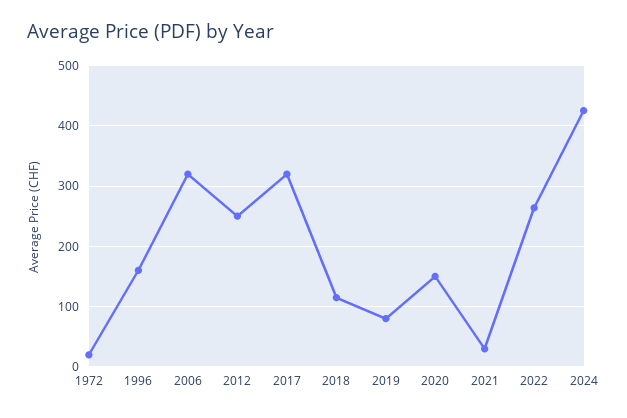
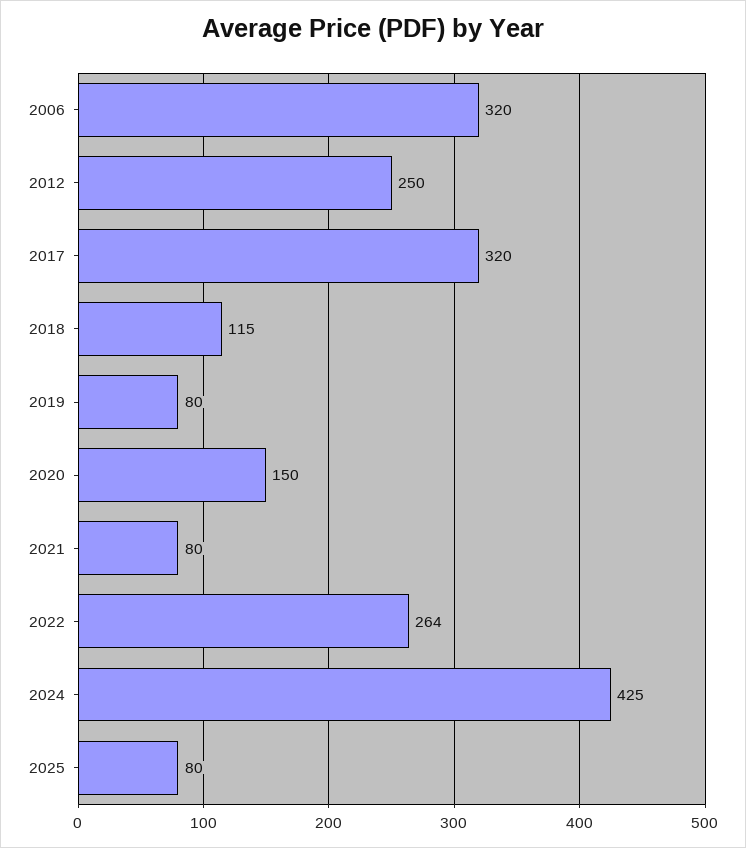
1972: 20 -> none
1996: 160 -> none
2021: 30 -> 80
2025: none -> 80

